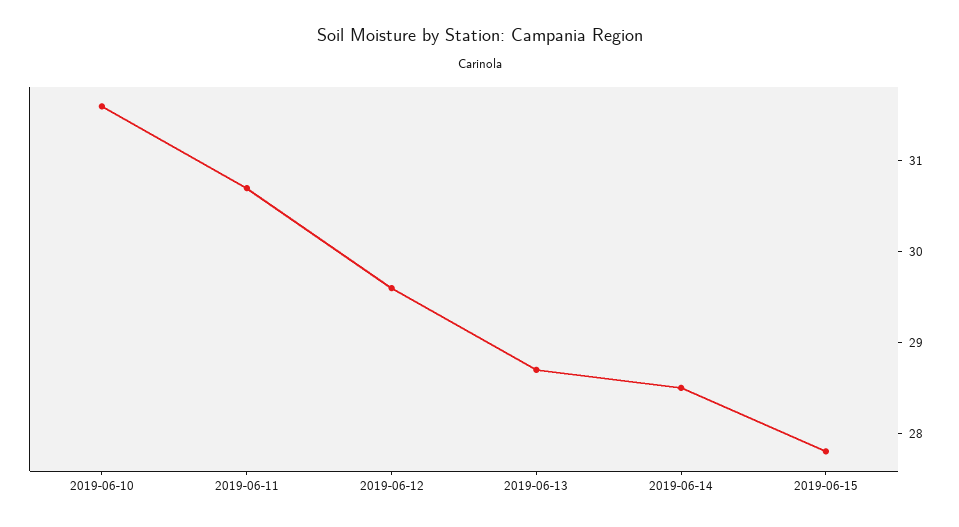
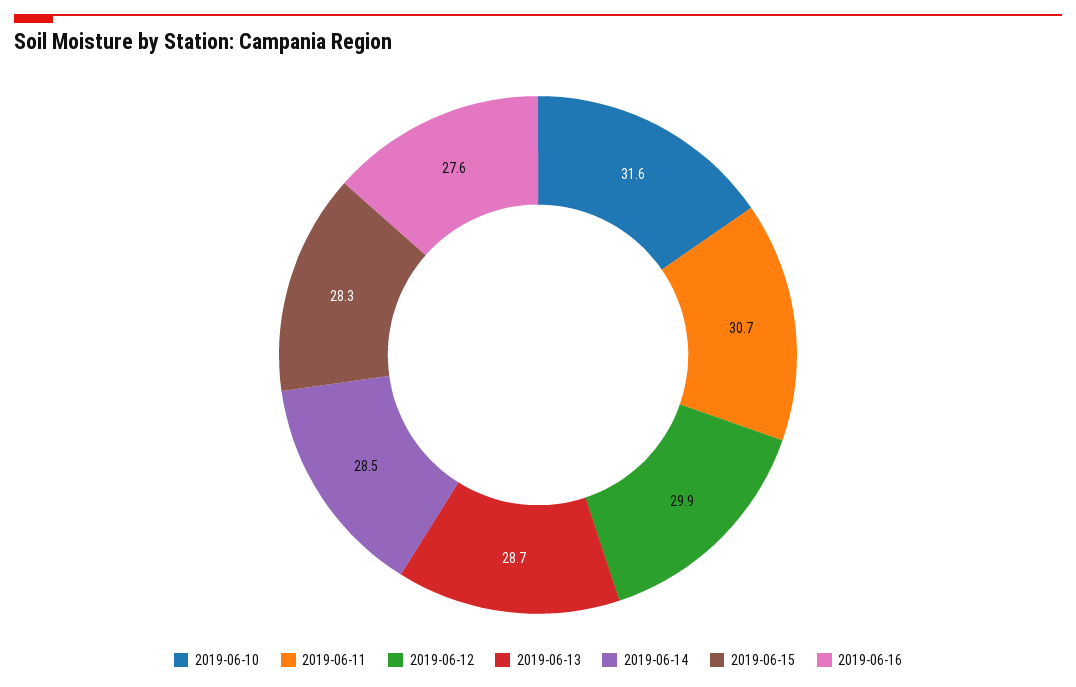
2019-06-12: 29.6 -> 29.9
2019-06-15: 27.8 -> 28.3
2019-06-16: none -> 27.6

